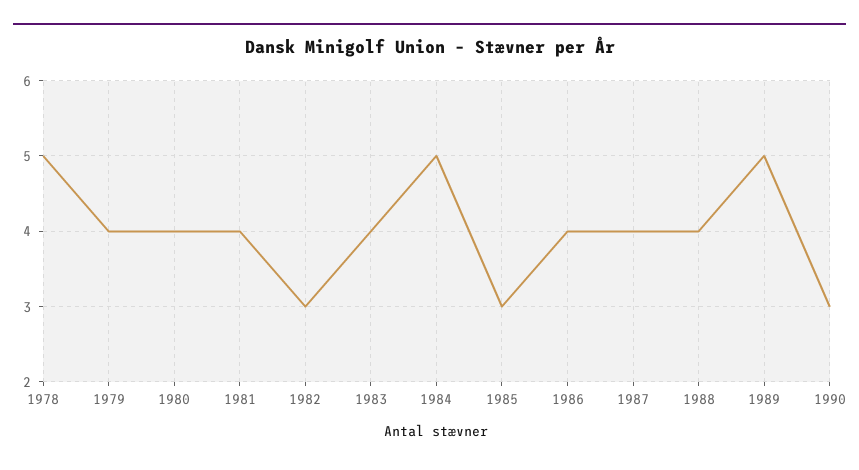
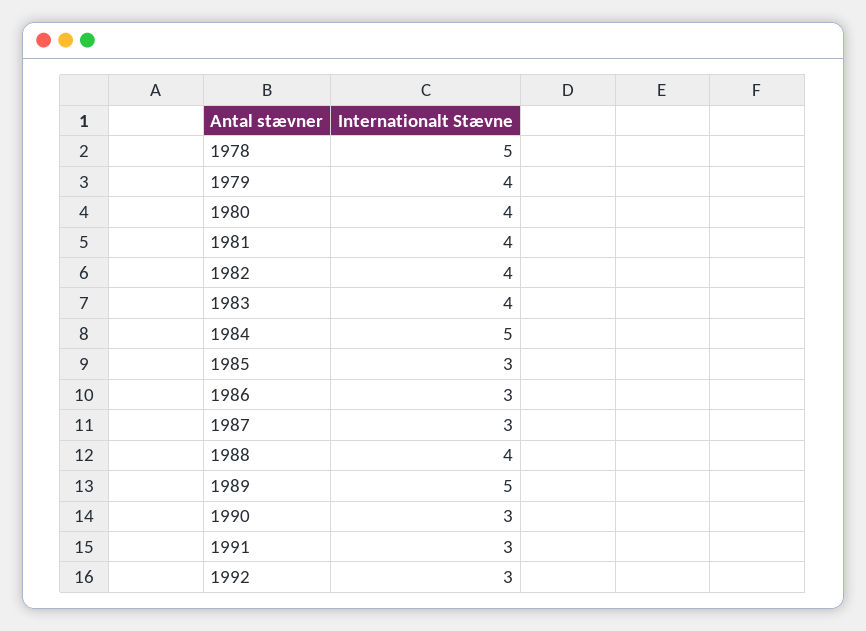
1982: 3 -> 4
1986: 4 -> 3
1987: 4 -> 3
1991: none -> 3
1992: none -> 3

